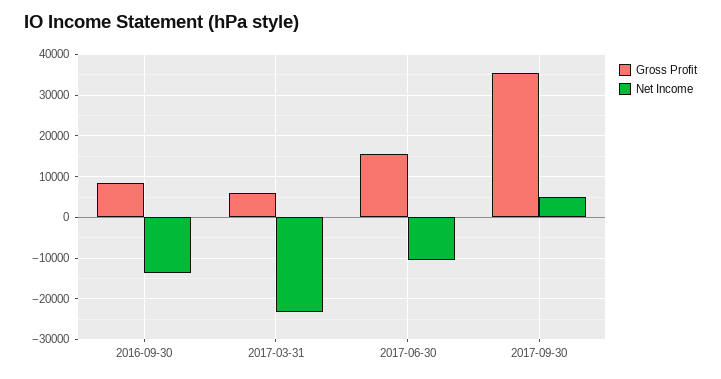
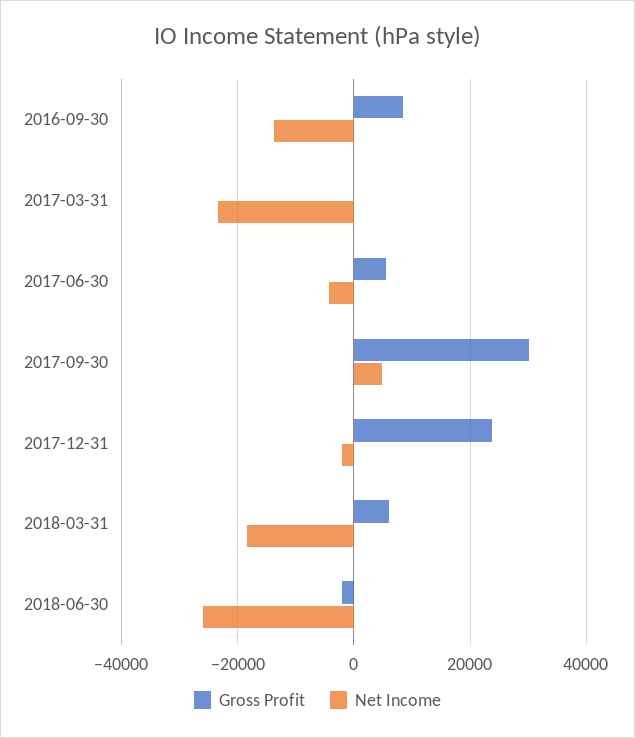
Gross Profit, 2017-03-31: 6000 -> 0
Gross Profit, 2017-06-30: 16000 -> 6000
Net Income, 2017-06-30: -10000 -> -4000
Gross Profit, 2017-09-30: 36000 -> 30000
Gross Profit, 2017-12-31: none -> 24000
Net Income, 2017-12-31: none -> -2000
Gross Profit, 2018-03-31: none -> 6000
Net Income, 2018-03-31: none -> -18000
Gross Profit, 2018-06-30: none -> -2000
Net Income, 2018-06-30: none -> -26000

